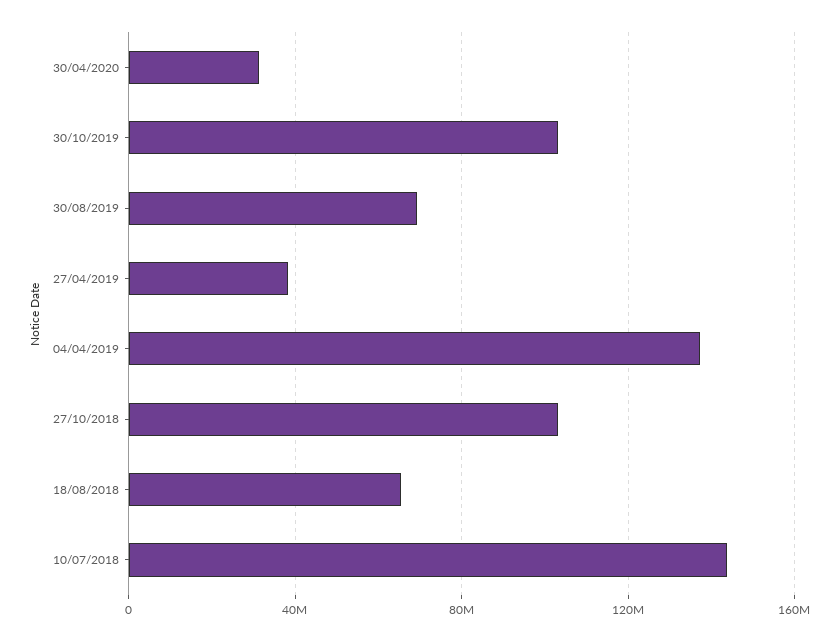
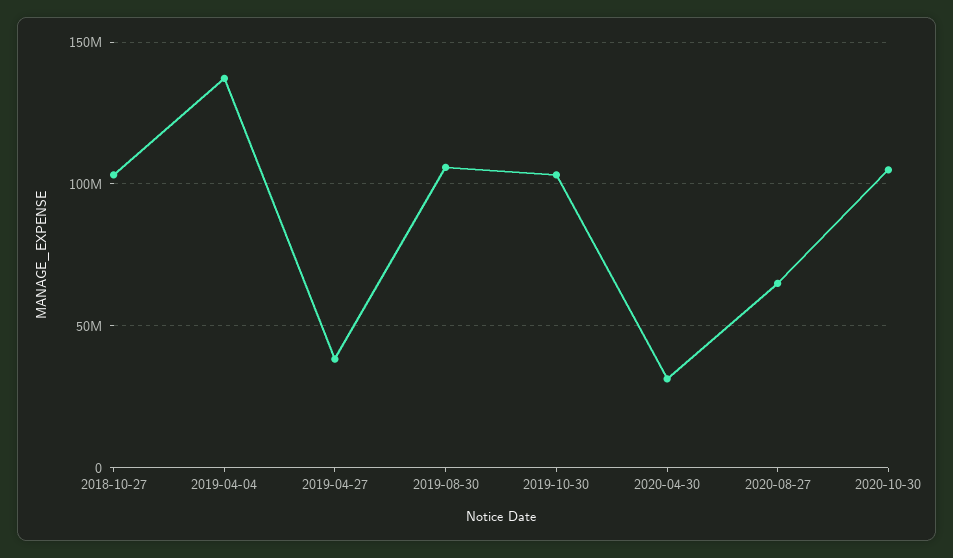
30/08/2019: 70000000 -> 105000000
18/08/2018: 65000000 -> none
10/07/2018: 145000000 -> none
2020-08-27: none -> 65000000
2020-10-30: none -> 105000000

